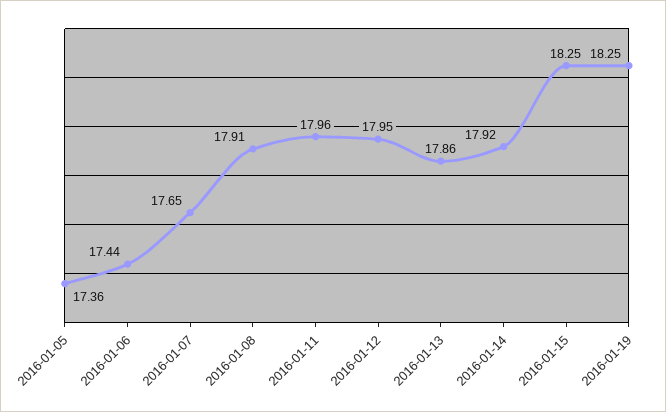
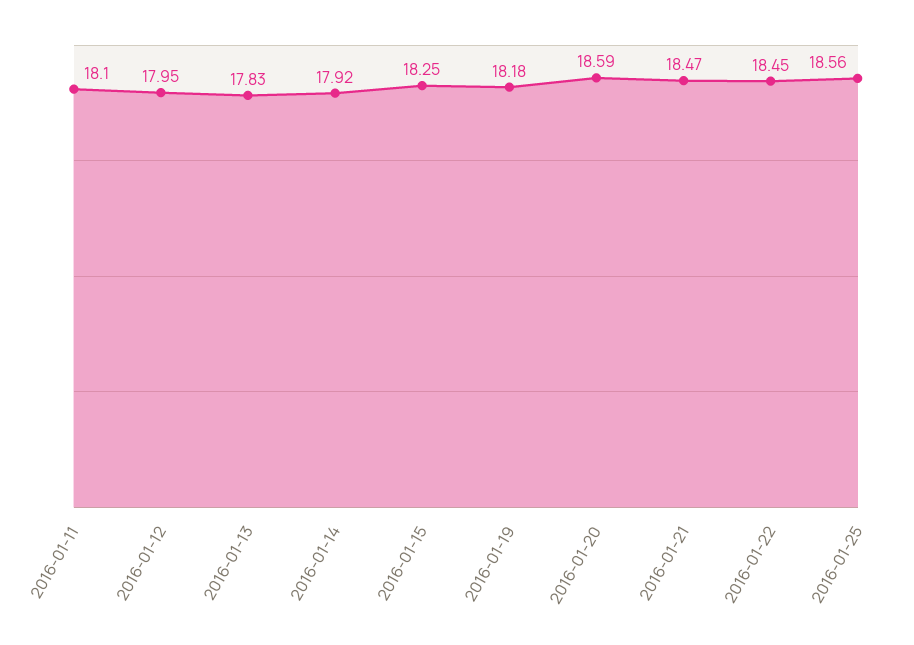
2016-01-05: 17.36 -> none
2016-01-06: 17.44 -> none
2016-01-07: 17.65 -> none
2016-01-08: 17.91 -> none
2016-01-11: 17.96 -> 18.1
2016-01-13: 17.86 -> 17.83
2016-01-19: 18.25 -> 18.18
2016-01-20: none -> 18.59
2016-01-21: none -> 18.47
2016-01-22: none -> 18.45
2016-01-25: none -> 18.56

